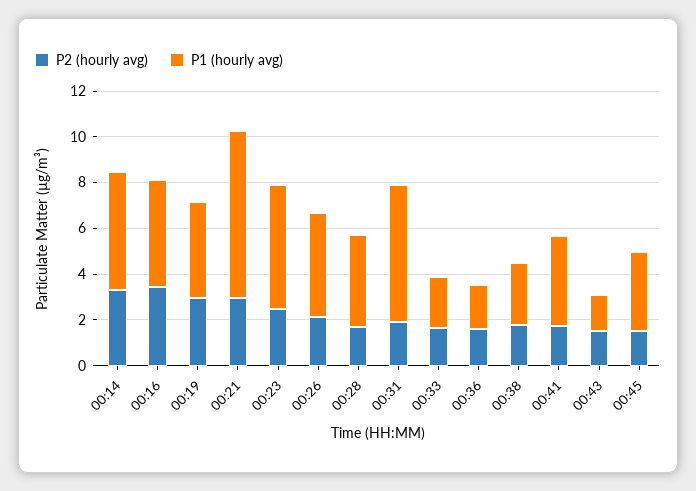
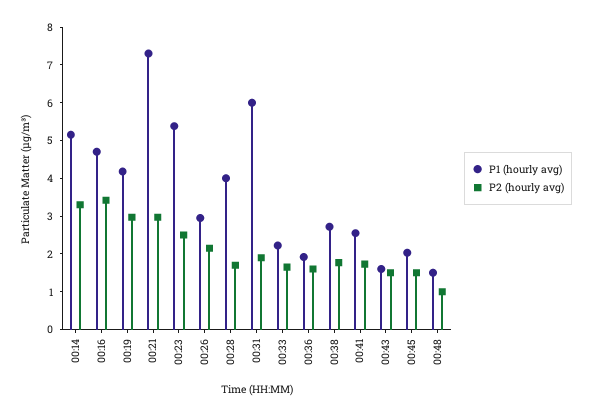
P1 (hourly avg), 00:26: 4.5 -> 3
P1 (hourly avg), 00:41: 4 -> 2.5
P1 (hourly avg), 00:45: 3.5 -> 2
P1 (hourly avg), 00:48: none -> 1.5
P2 (hourly avg), 00:48: none -> 1

